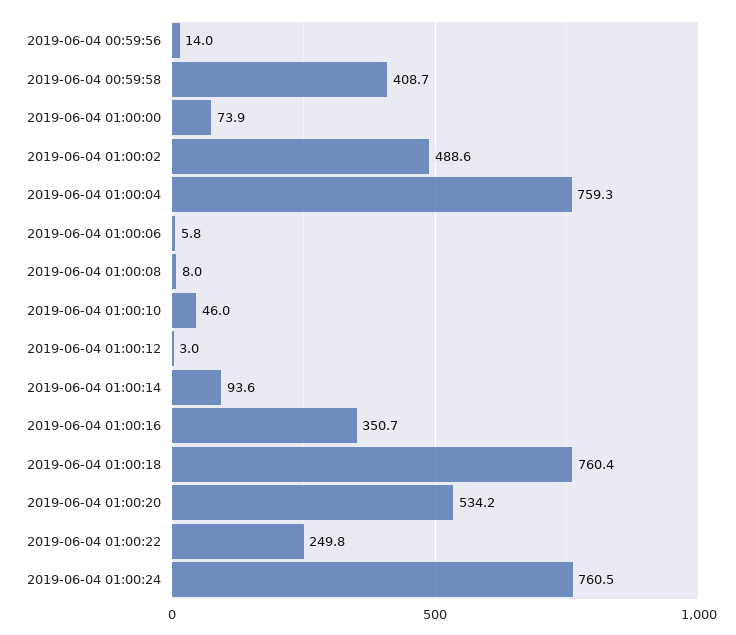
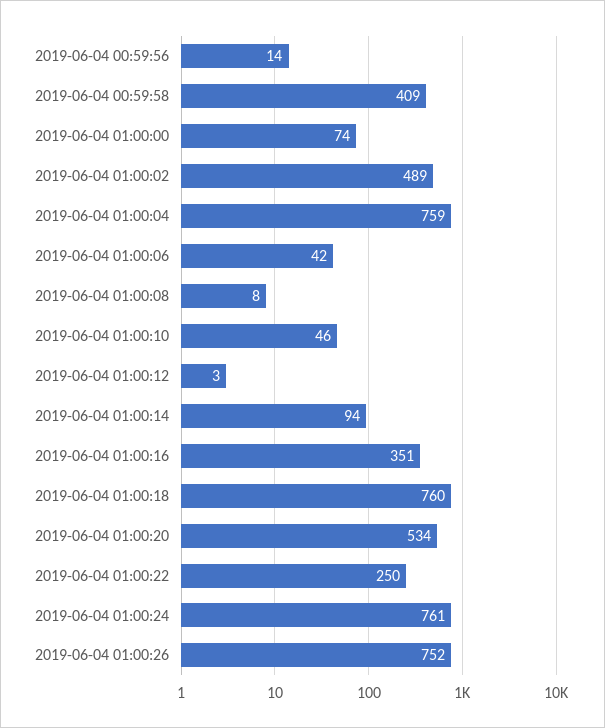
2019-06-04 01:00:06: 5.8 -> 42
2019-06-04 01:00:26: none -> 752

